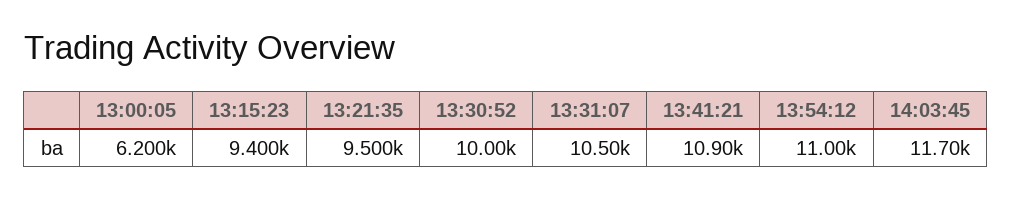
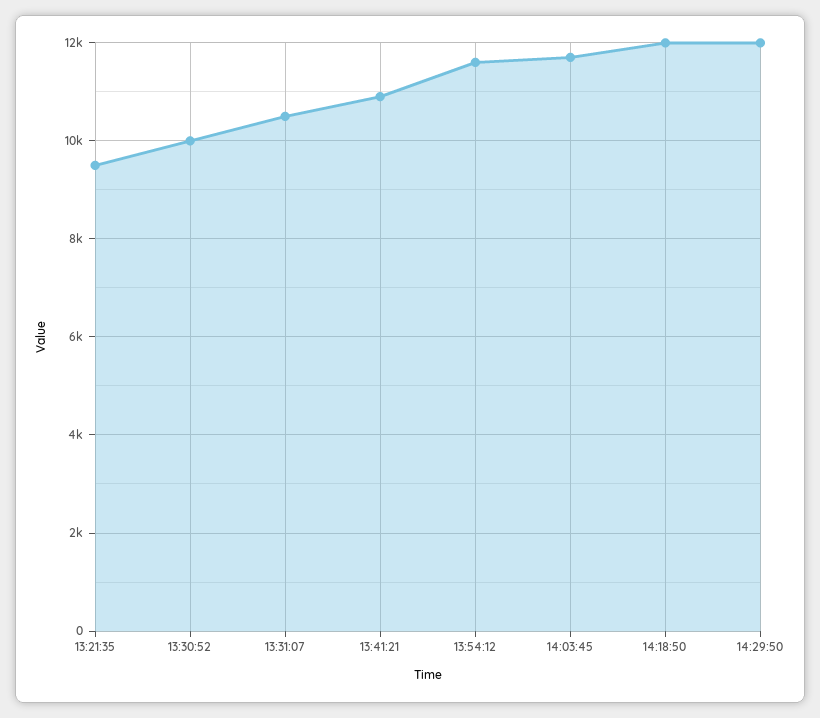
13:00:05: 6200 -> none
13:15:23: 9400 -> none
13:54:12: 11000 -> 11600
14:18:50: none -> 12000
14:29:50: none -> 12000

